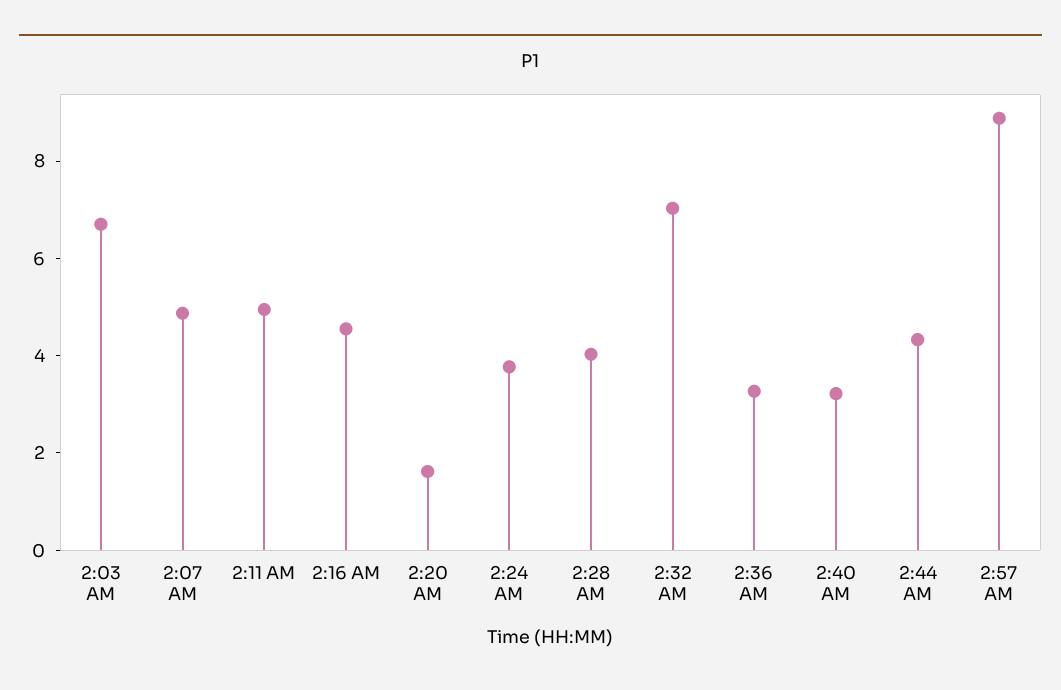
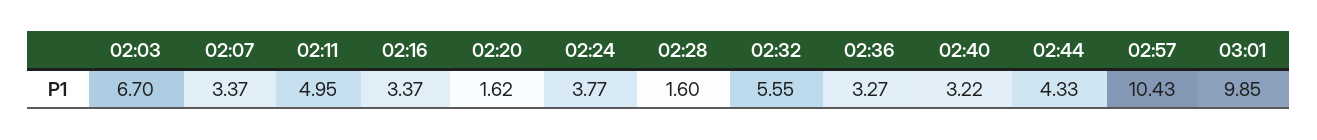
2:07 AM: 5 -> 3.37
2:16 AM: 4.5 -> 3.37
2:28 AM: 4 -> 1.6
2:32 AM: 7 -> 5.55
2:57 AM: 9 -> 10.43
03:01: none -> 9.85

